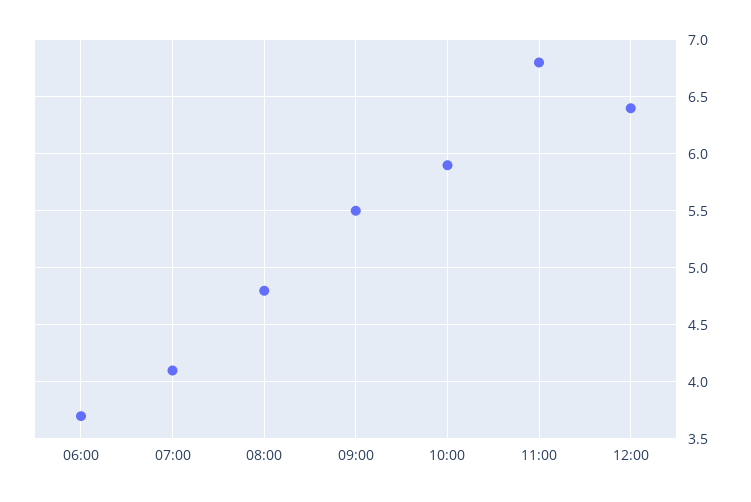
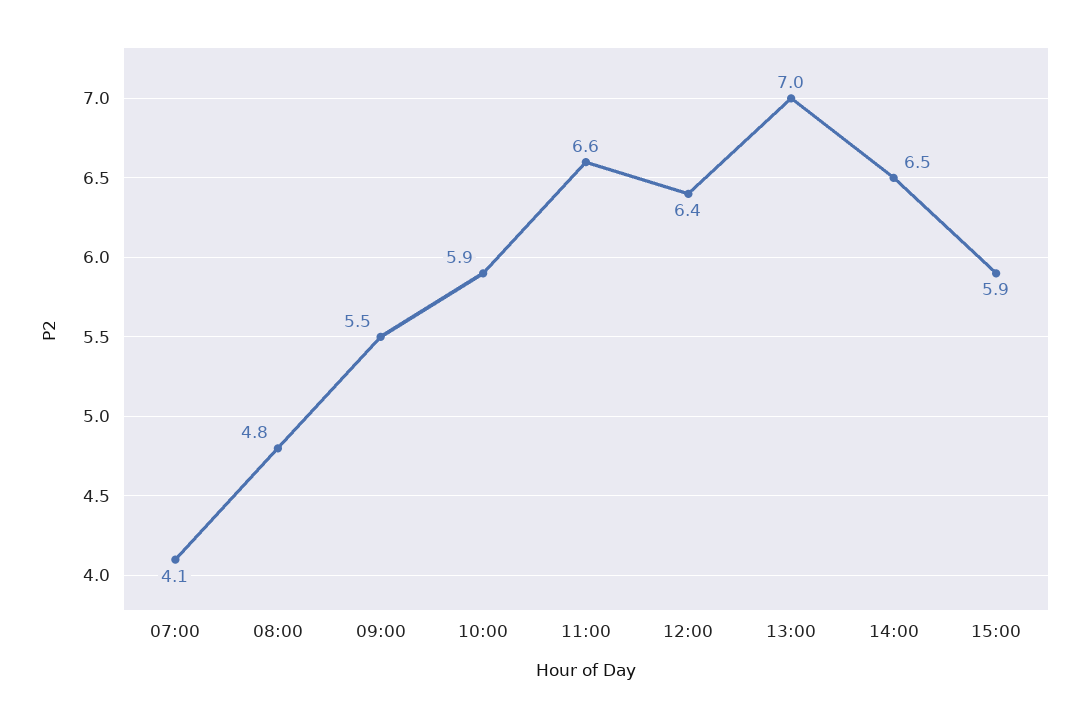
06:00: 3.7 -> none
11:00: 6.8 -> 6.6
13:00: none -> 7
14:00: none -> 6.5
15:00: none -> 5.9

